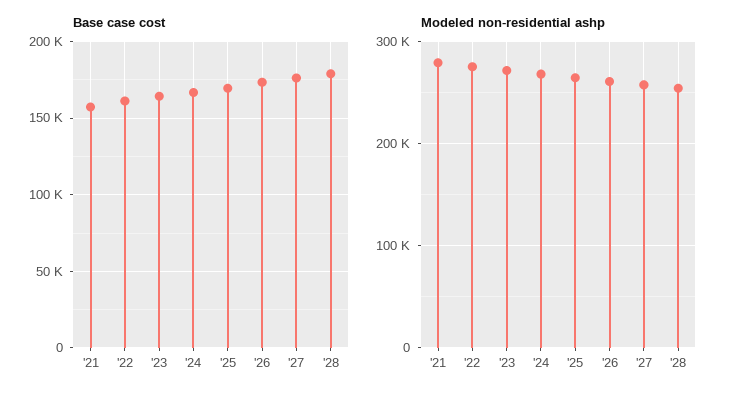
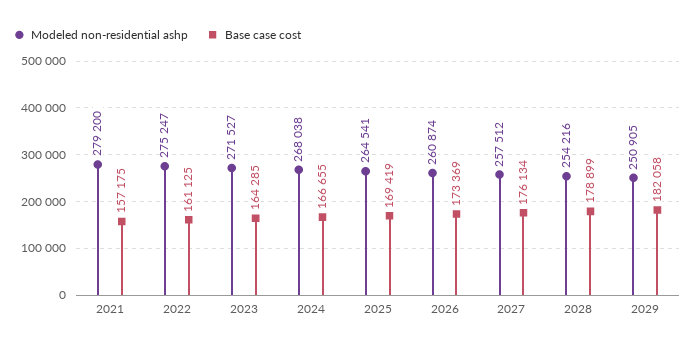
Modeled non-residential ashp, 2029: none -> 250905
Base case cost, 2029: none -> 182058

